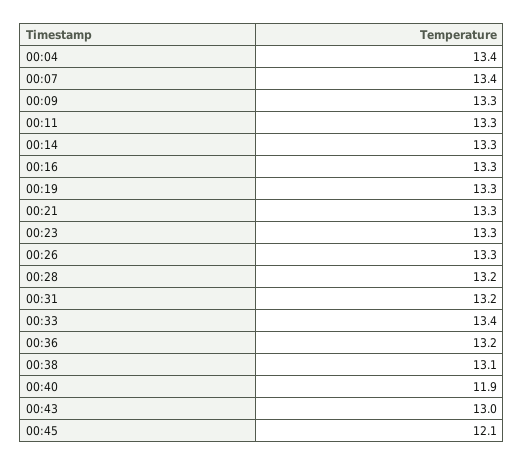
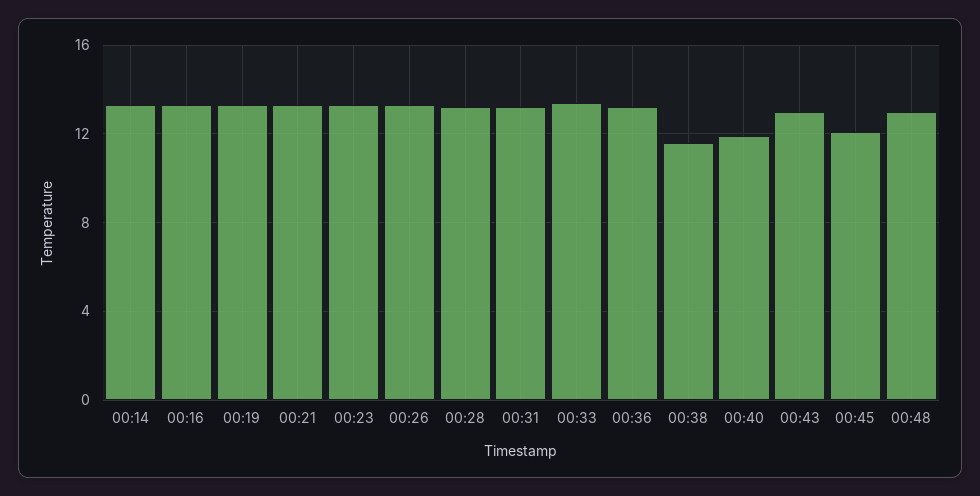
00:04: 13.4 -> none
00:07: 13.4 -> none
00:09: 13.3 -> none
00:11: 13.3 -> none
00:38: 13.1 -> 11.5
00:48: none -> 13

